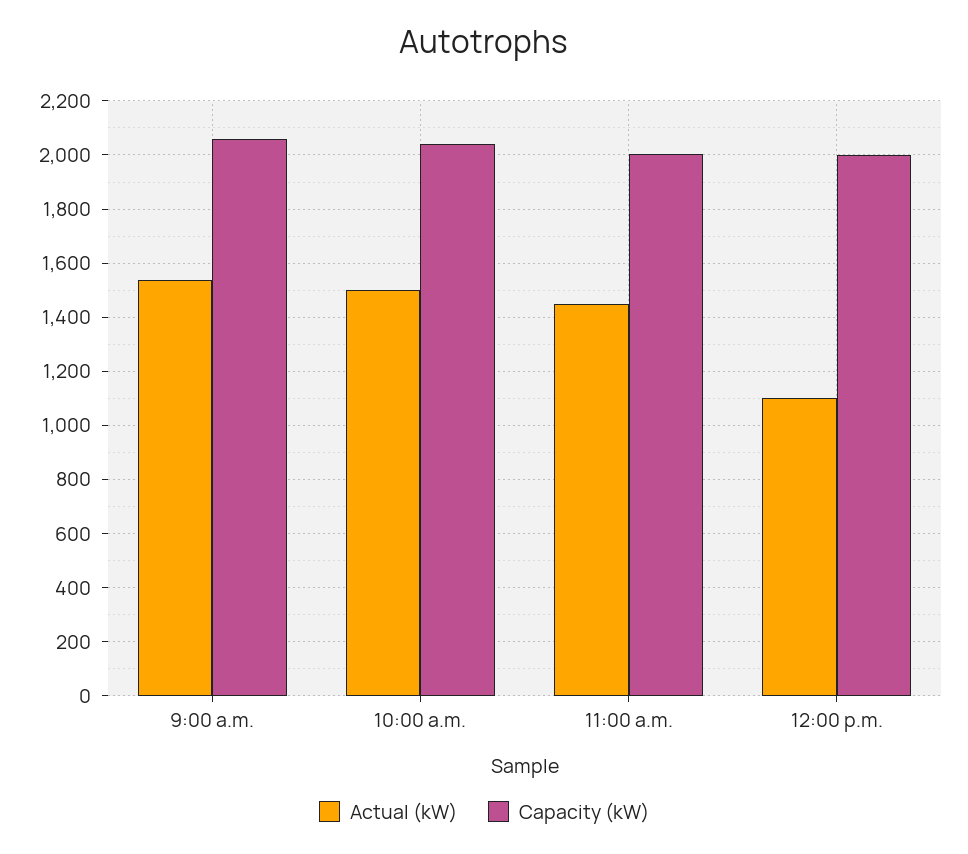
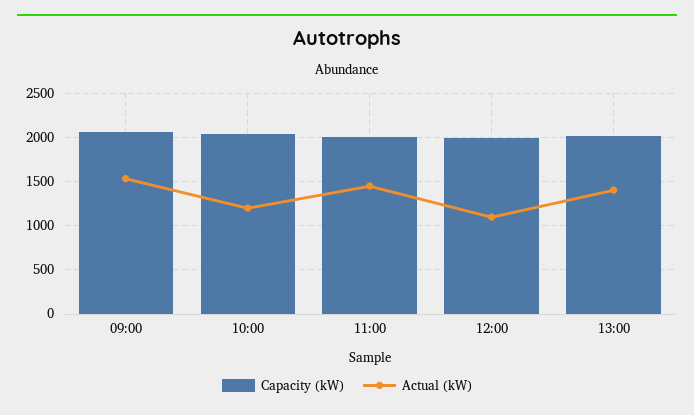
Actual (kW), 10:00 a.m.: 1500 -> 1200
Capacity (kW), 13:00: none -> 2000
Actual (kW), 13:00: none -> 1400

